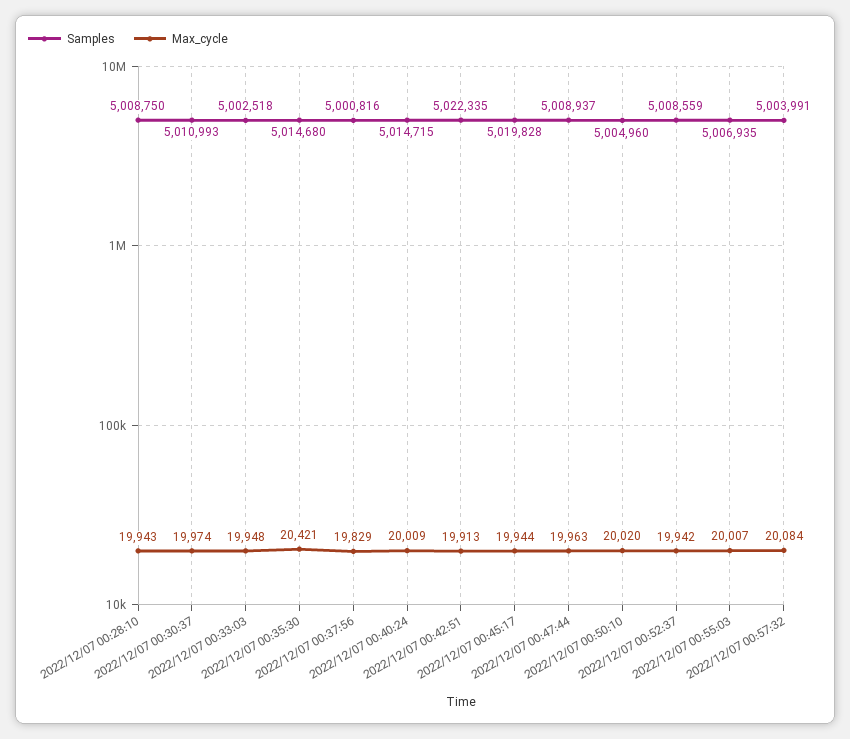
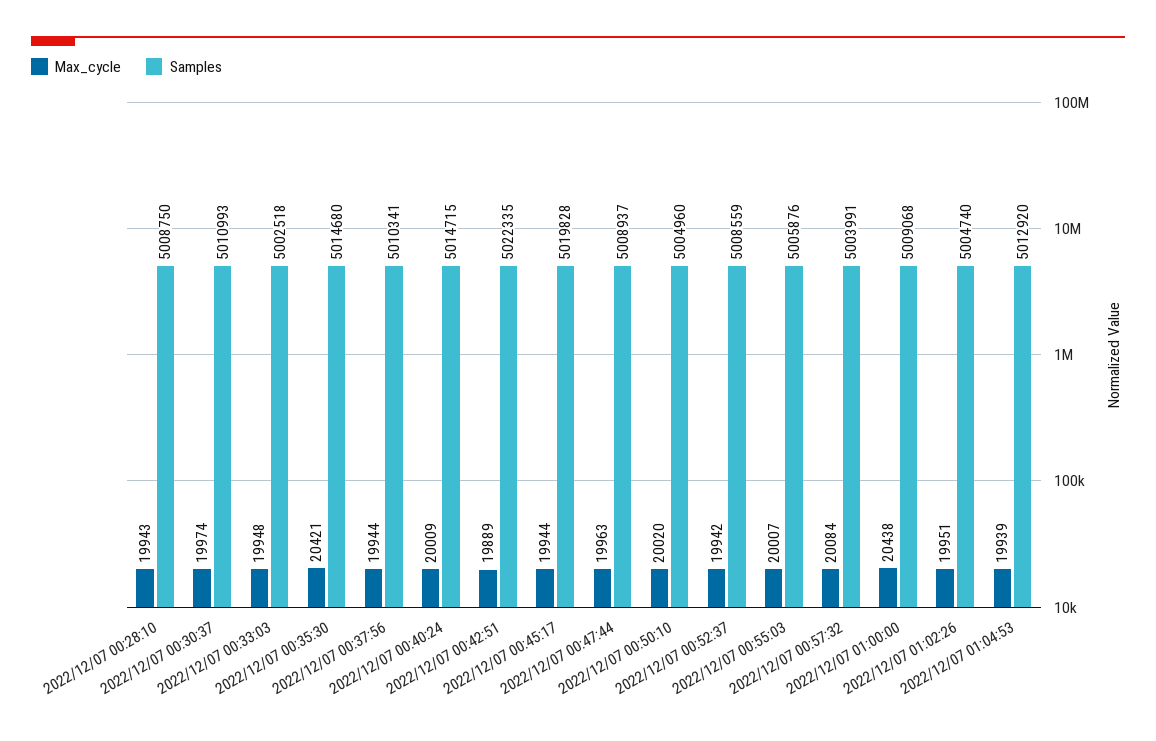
Samples, 2022/12/07 00:37:56: 5000816 -> 5010341
Max_cycle, 2022/12/07 00:37:56: 19829 -> 19944
Max_cycle, 2022/12/07 00:42:51: 19913 -> 19889
Samples, 2022/12/07 00:55:03: 5006935 -> 5005876
Max_cycle, 2022/12/07 01:00:00: none -> 20438
Samples, 2022/12/07 01:00:00: none -> 5009068
Max_cycle, 2022/12/07 01:02:26: none -> 19951
Samples, 2022/12/07 01:02:26: none -> 5004740
Max_cycle, 2022/12/07 01:04:53: none -> 19939
Samples, 2022/12/07 01:04:53: none -> 5012920

